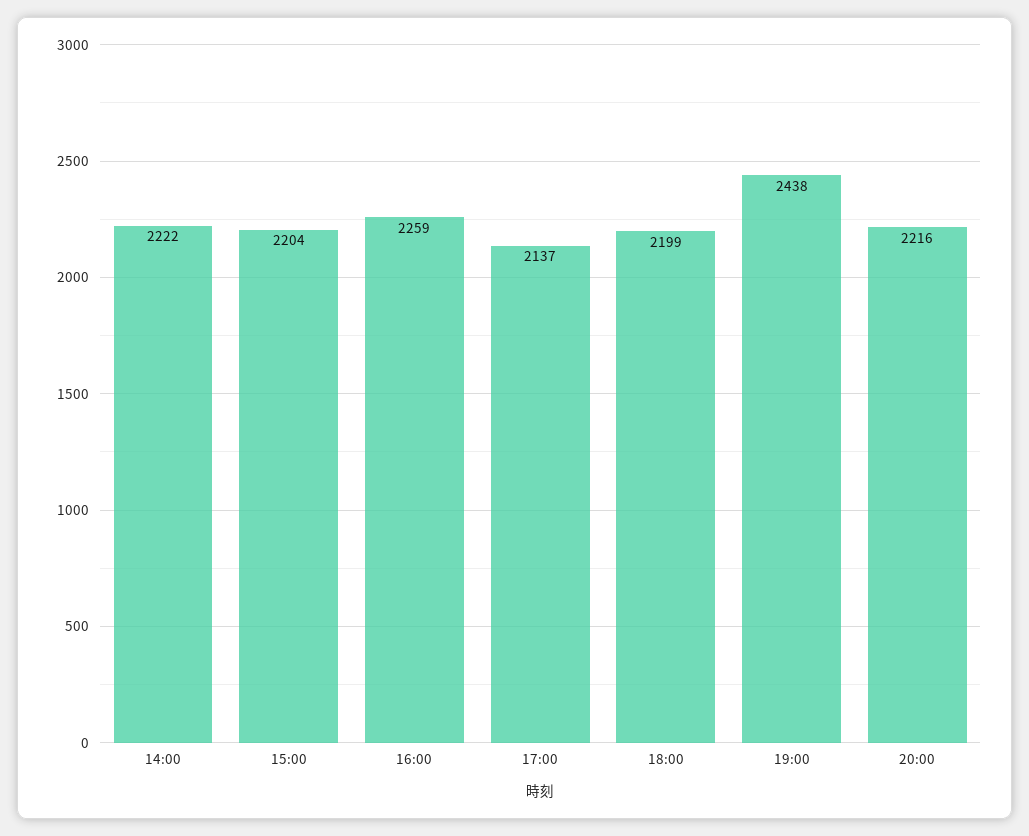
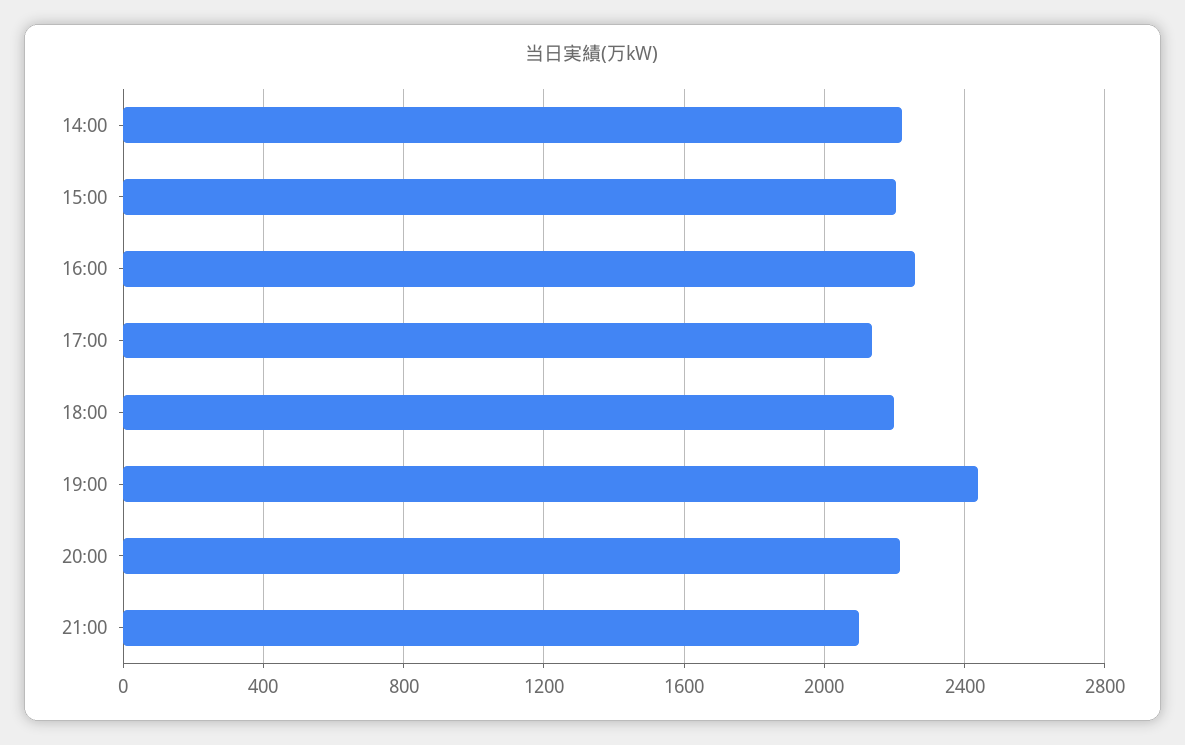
21:00: none -> 2100

